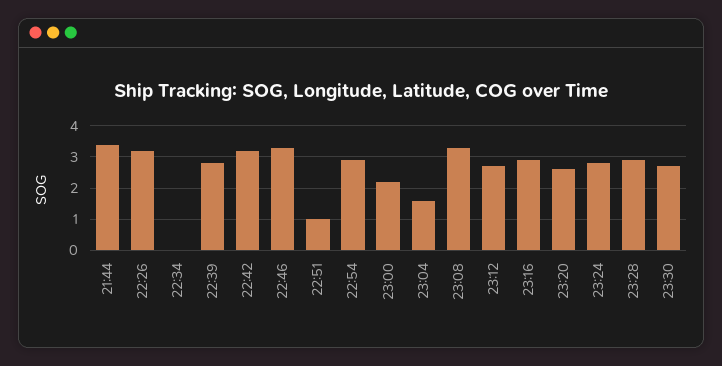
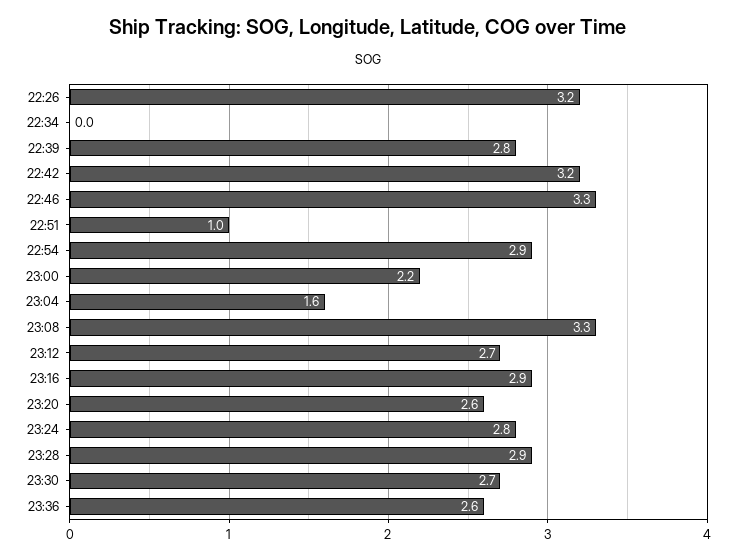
21:44: 3.5 -> none
23:36: none -> 2.6

